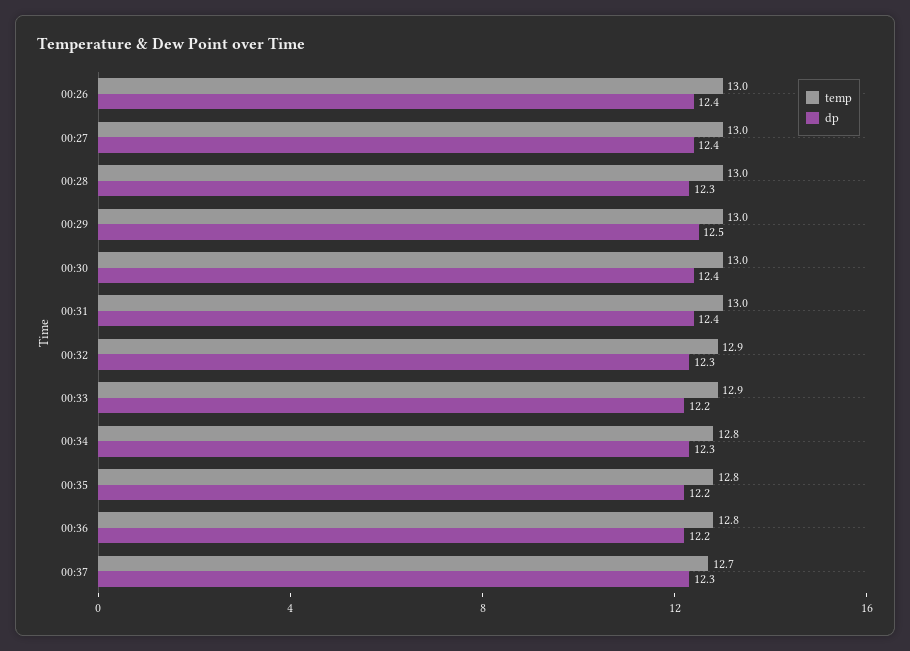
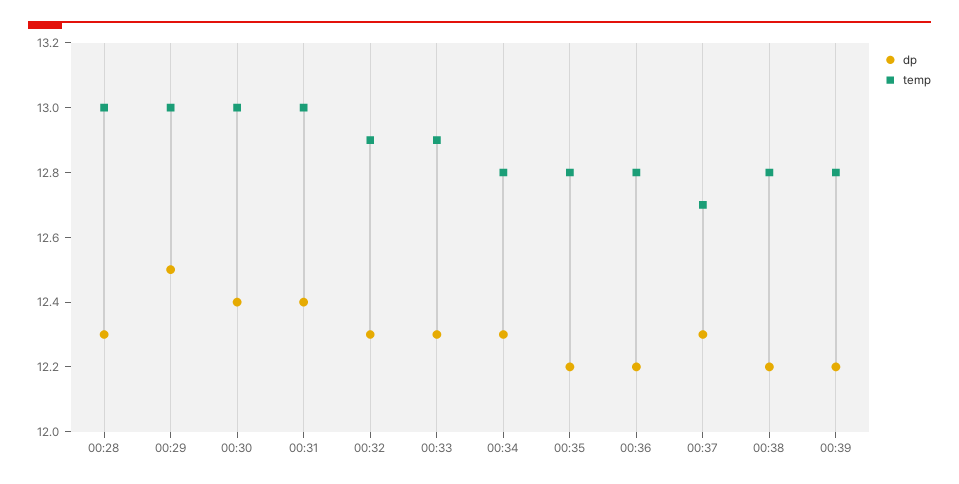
temp, 00:26: 13 -> none
dp, 00:26: 12.4 -> none
temp, 00:27: 13 -> none
dp, 00:27: 12.4 -> none
dp, 00:33: 12.2 -> 12.3
dp, 00:38: none -> 12.2
temp, 00:38: none -> 12.8
dp, 00:39: none -> 12.2
temp, 00:39: none -> 12.8

